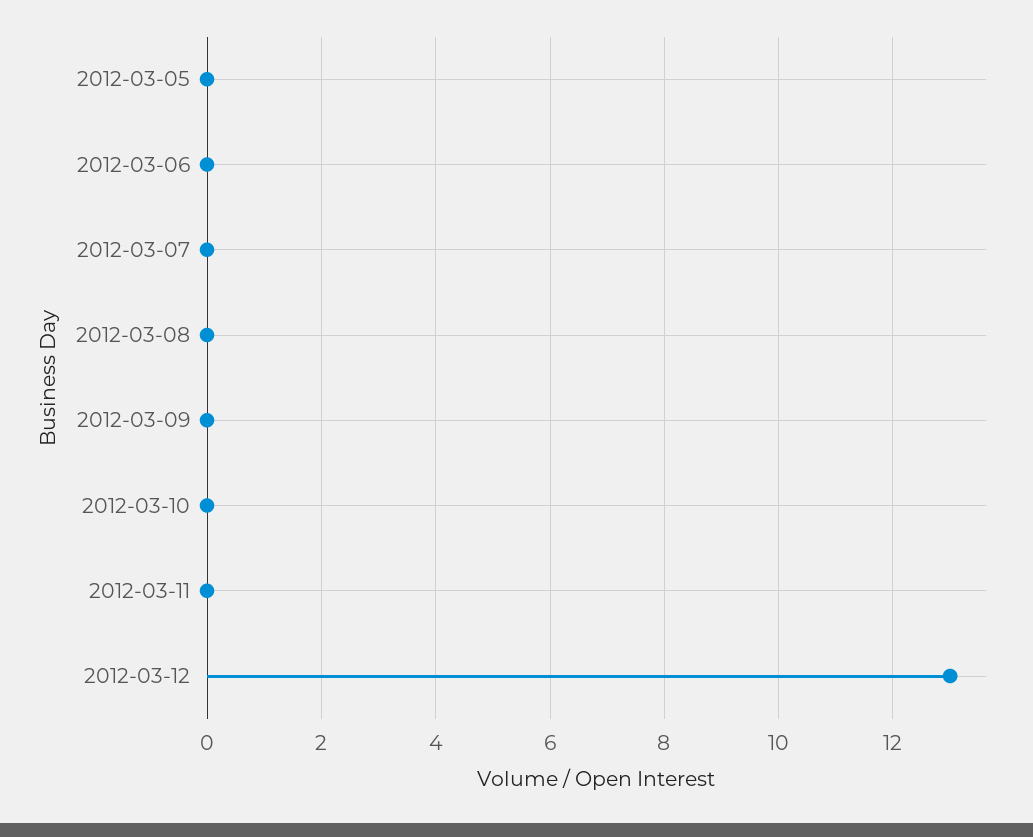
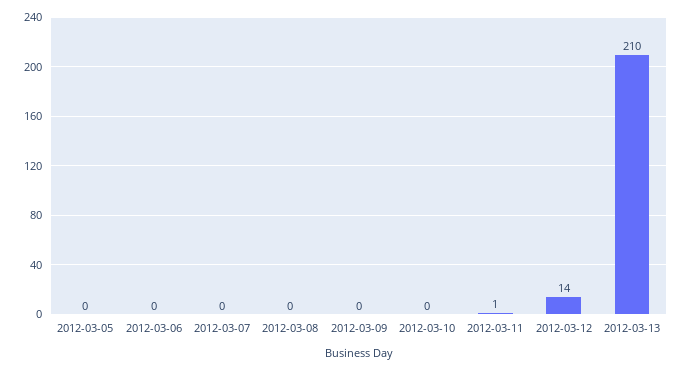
2012-03-11: 0 -> 1
2012-03-12: 13 -> 14
2012-03-13: none -> 210

